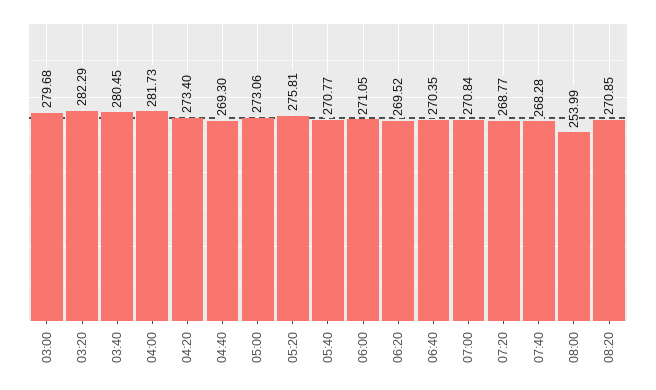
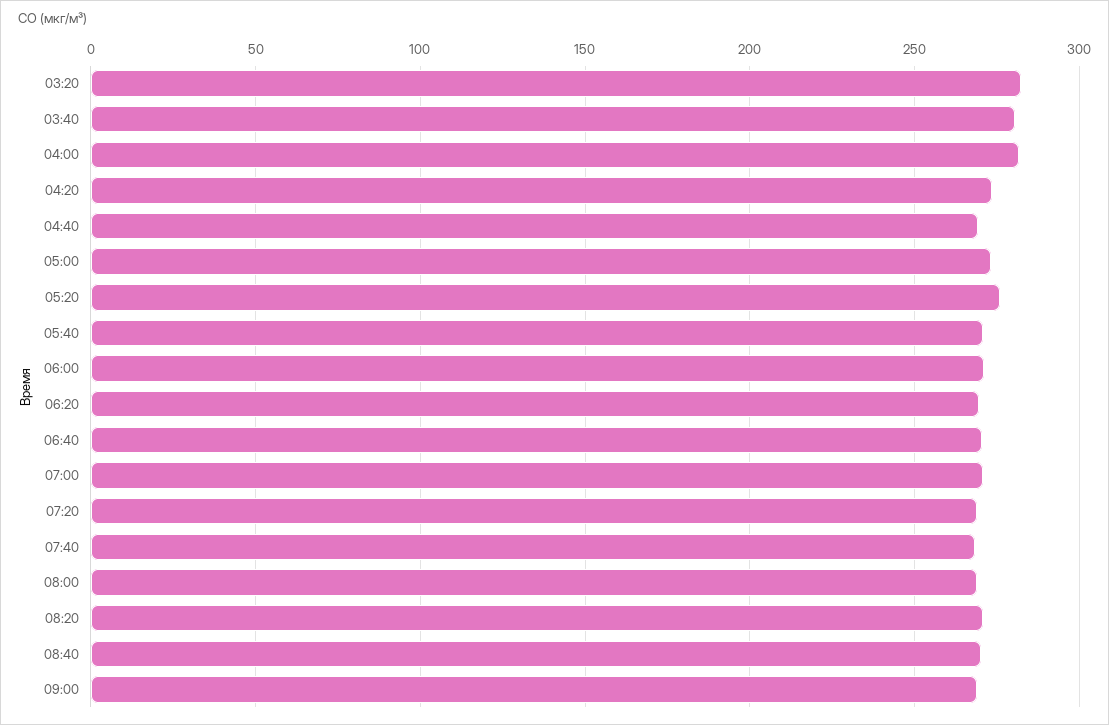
03:00: 279.68 -> none
08:00: 253.99 -> 270
08:40: none -> 270
09:00: none -> 270

